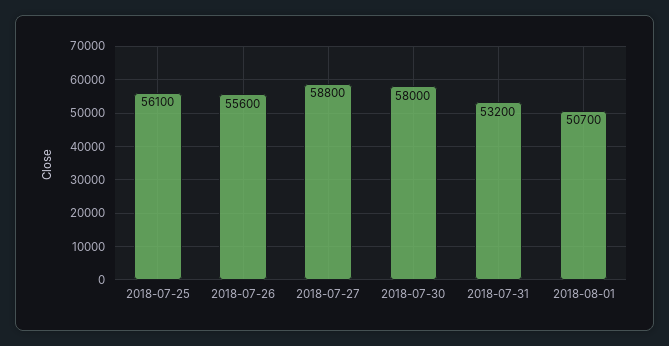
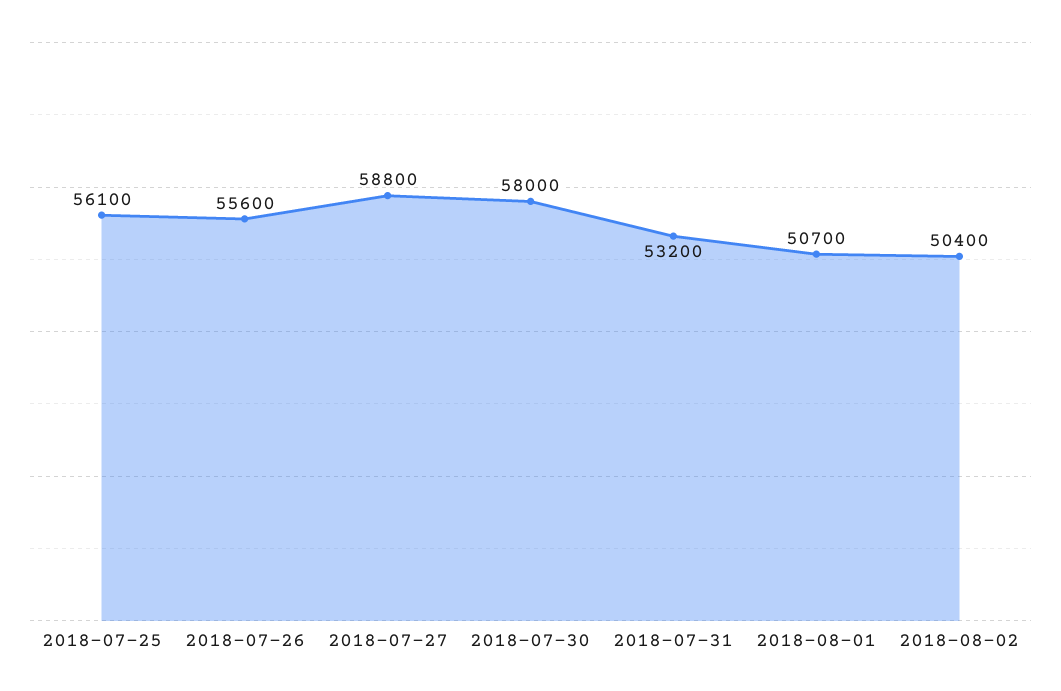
2018-08-02: none -> 50400

